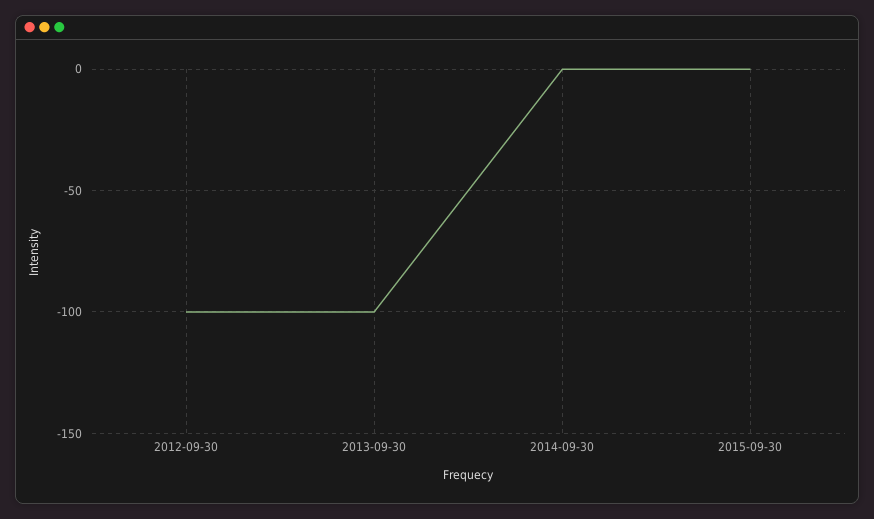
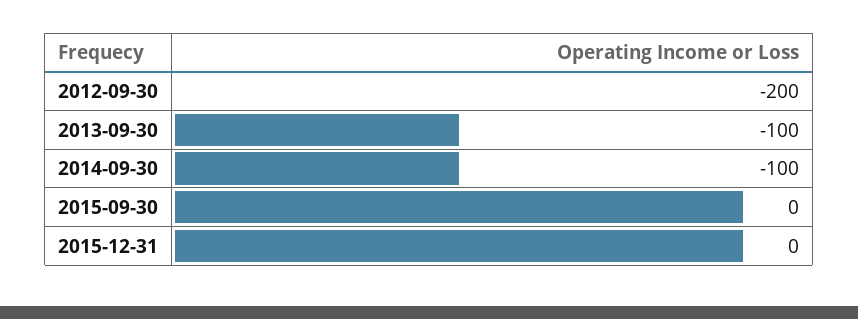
2012-09-30: -100 -> -200
2014-09-30: 0 -> -100
2015-12-31: none -> 0

